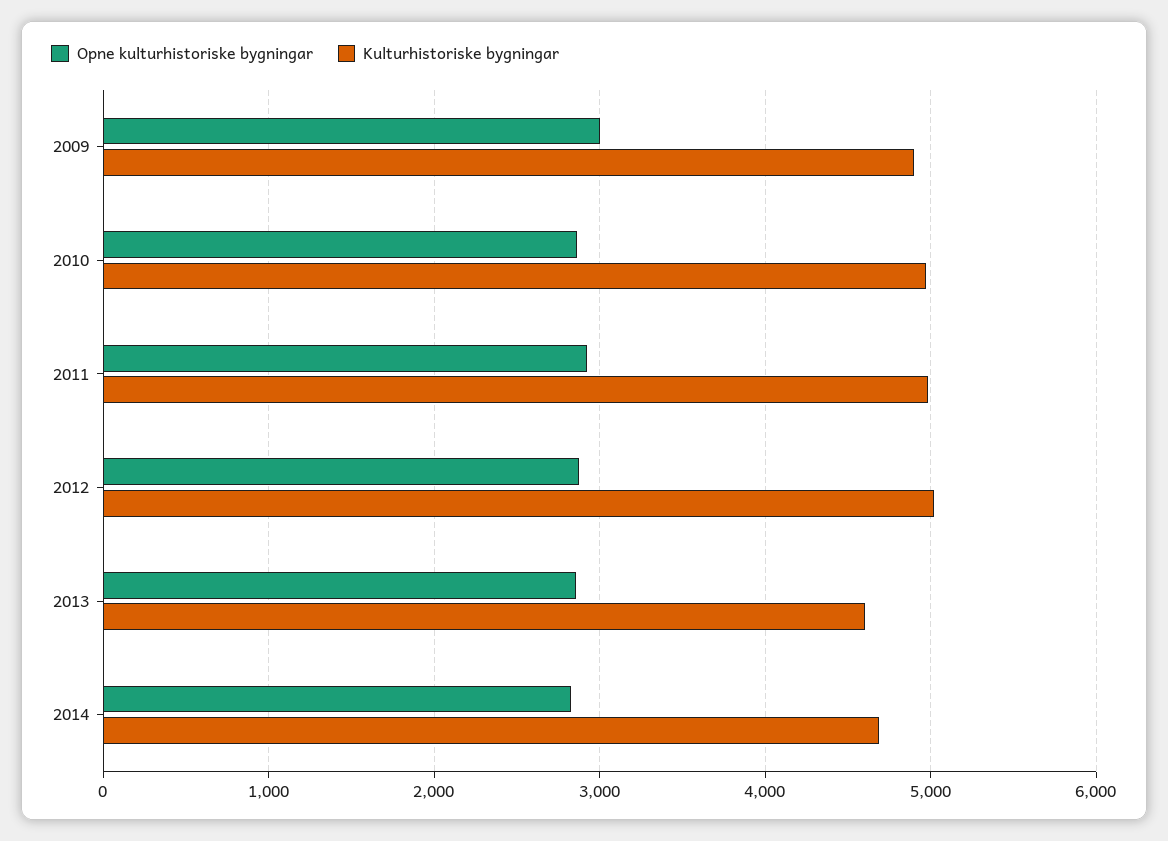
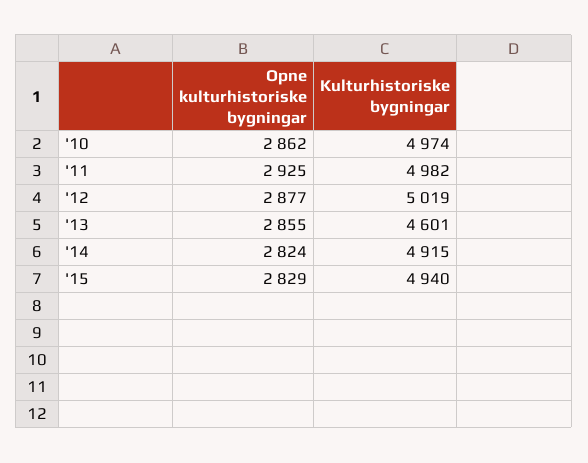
Opne kulturhistoriske bygningar, 2009: 3000 -> none
Kulturhistoriske bygningar, 2009: 4900 -> none
Kulturhistoriske bygningar, 2014: 4700 -> 4915
Opne kulturhistoriske bygningar, '15: none -> 2829
Kulturhistoriske bygningar, '15: none -> 4940

